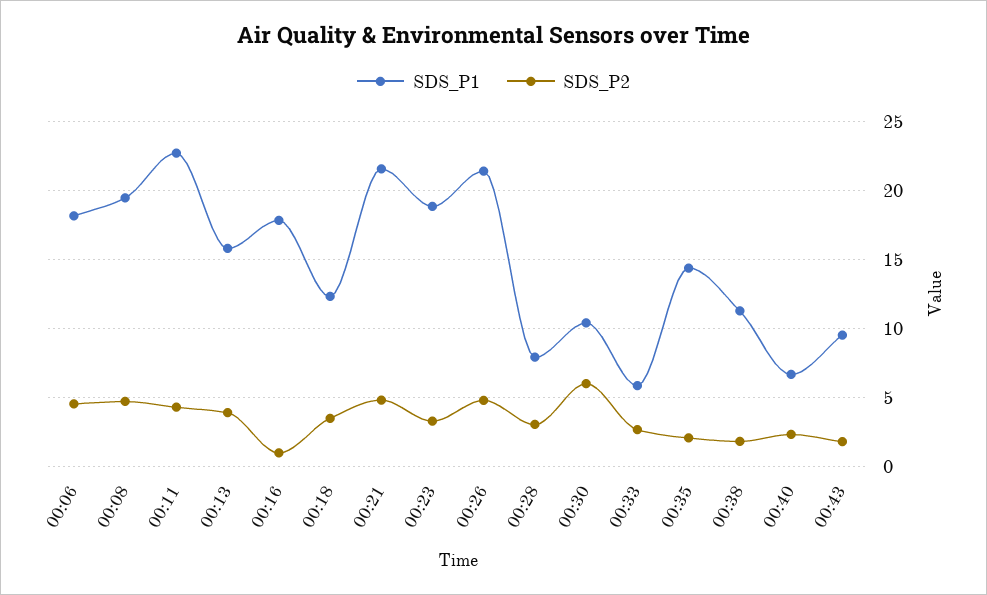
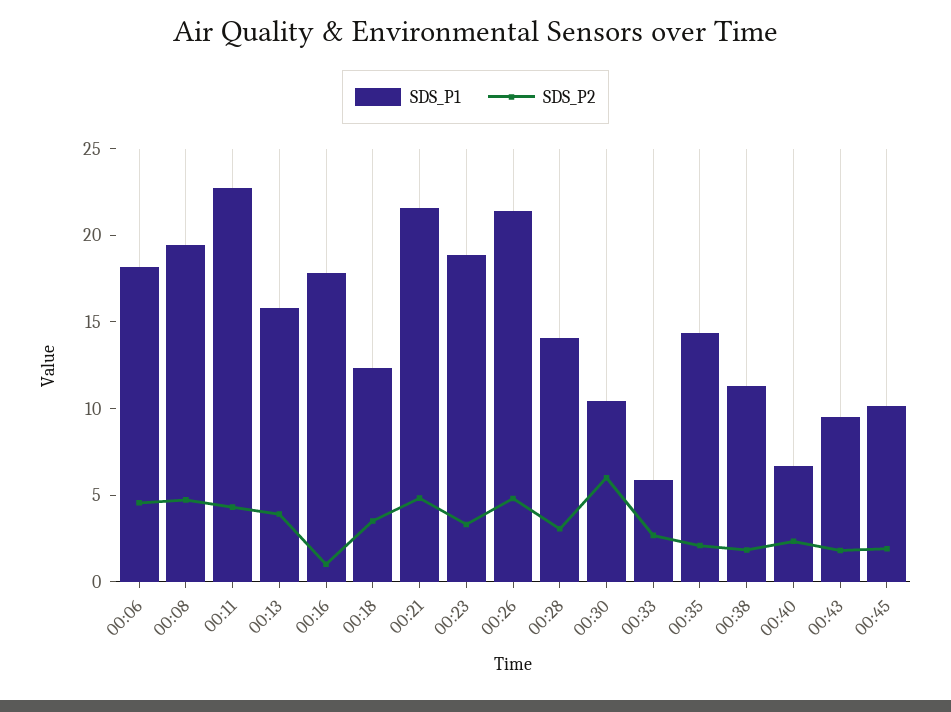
SDS_P1, 00:28: 8 -> 14
SDS_P1, 00:45: none -> 10
SDS_P2, 00:45: none -> 2

